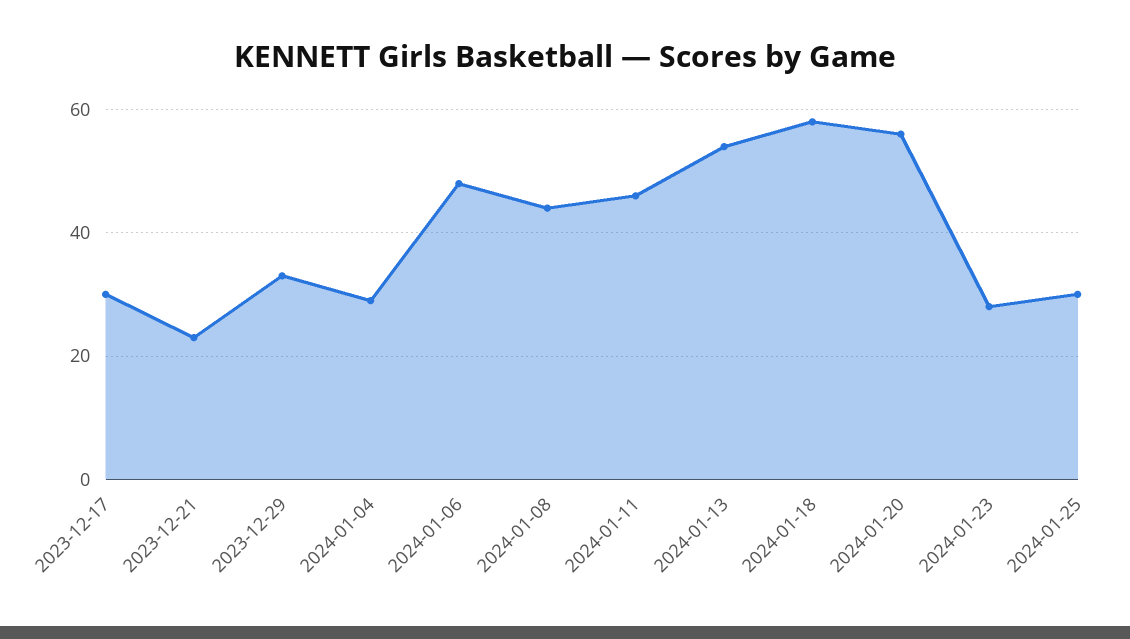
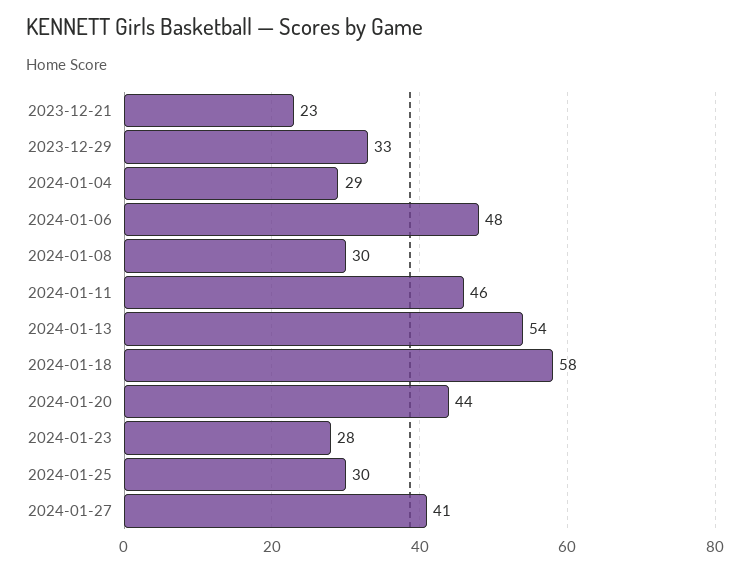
2023-12-17: 30 -> none
2024-01-08: 45 -> 30
2024-01-20: 55 -> 44
2024-01-27: none -> 41

